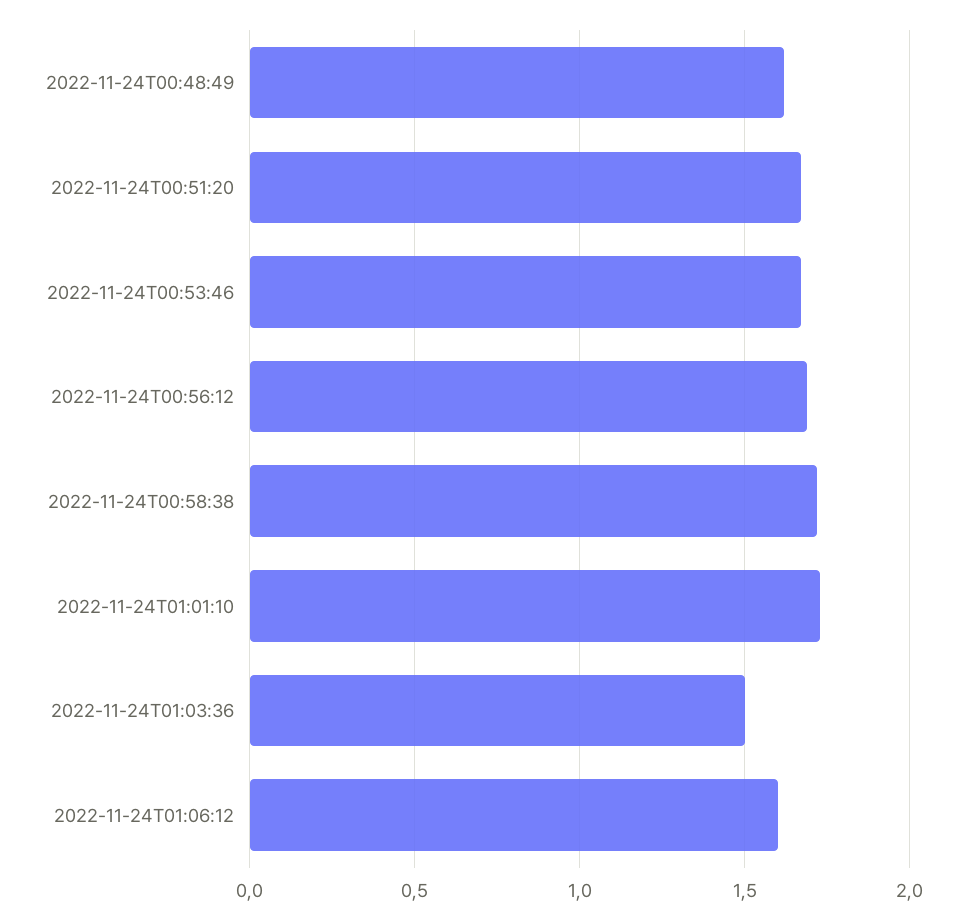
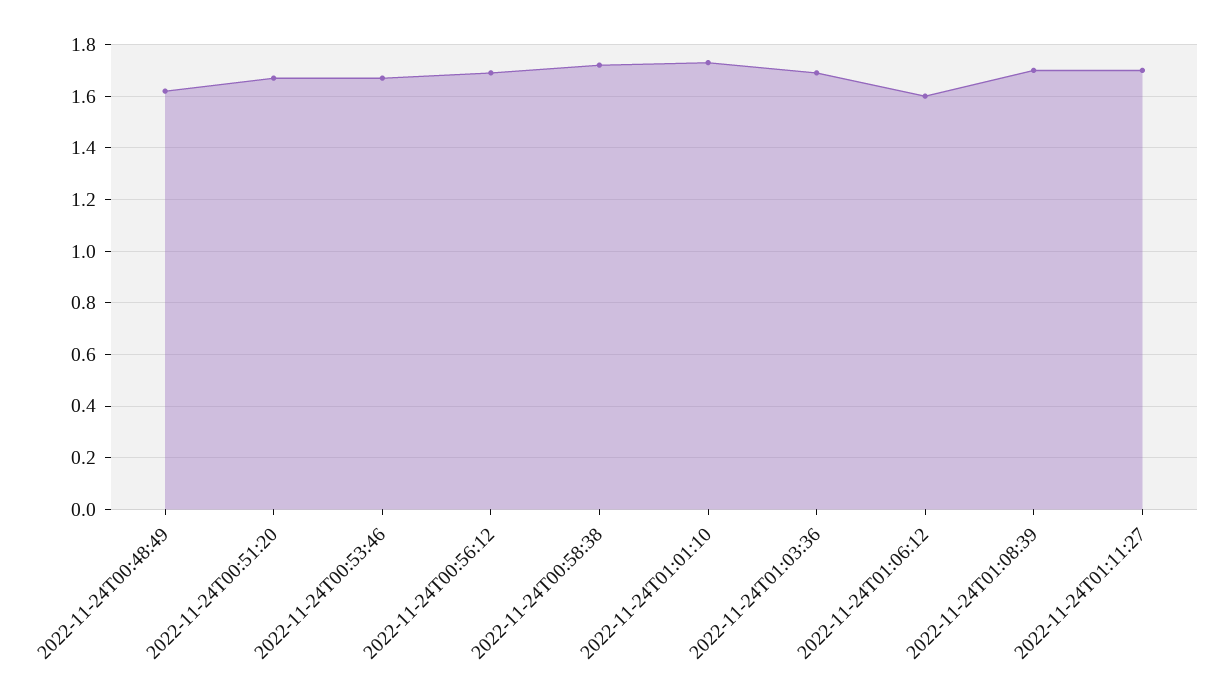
2022-11-24T01:03:36: 1.5 -> 1.7
2022-11-24T01:08:39: none -> 1.7
2022-11-24T01:11:27: none -> 1.7

